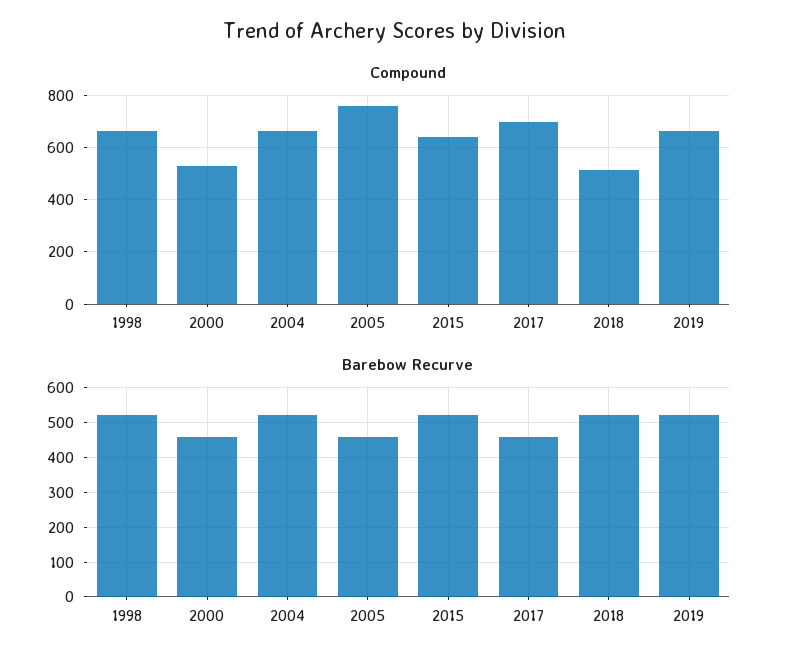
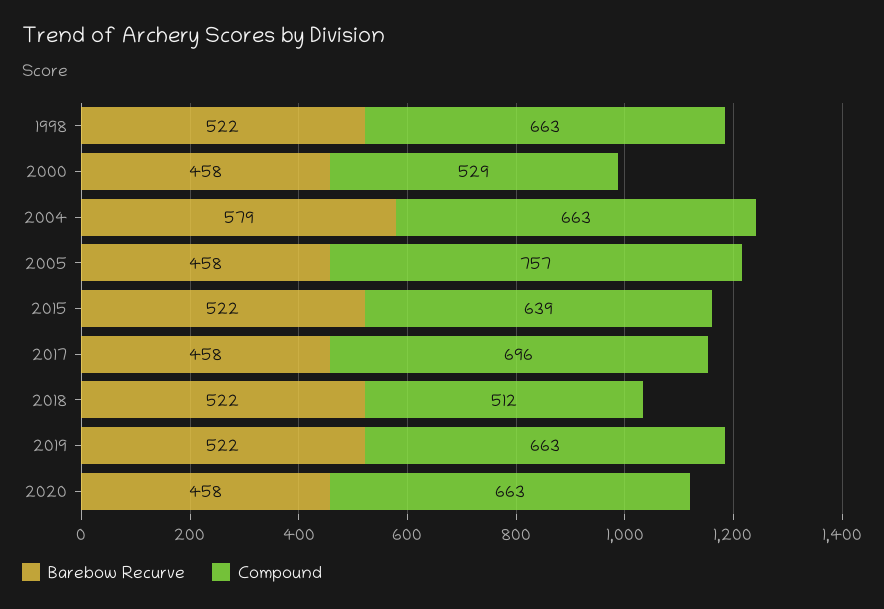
Barebow Recurve, 2004: 520 -> 579
Barebow Recurve, 2020: none -> 458
Compound, 2020: none -> 663

